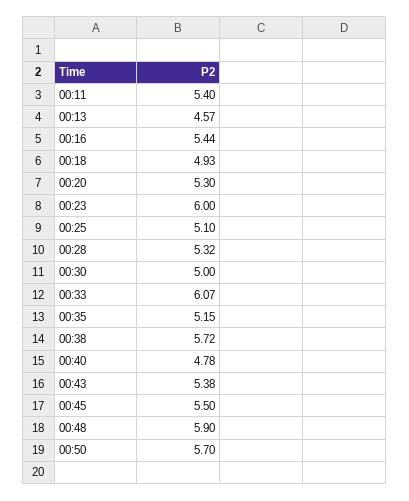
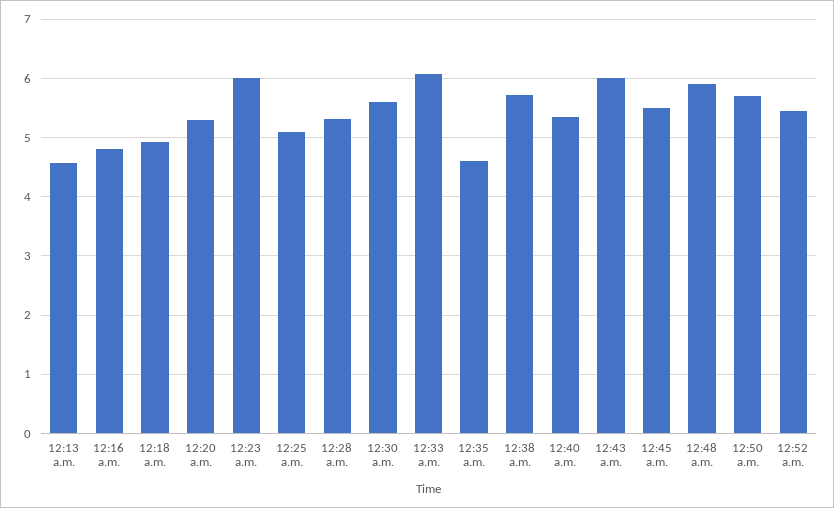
00:11: 5.4 -> none
00:16: 5.44 -> 4.8
00:30: 5 -> 5.6
00:35: 5.15 -> 4.6
00:40: 4.78 -> 5.4
00:43: 5.38 -> 6
12:52 a.m.: none -> 5.4

